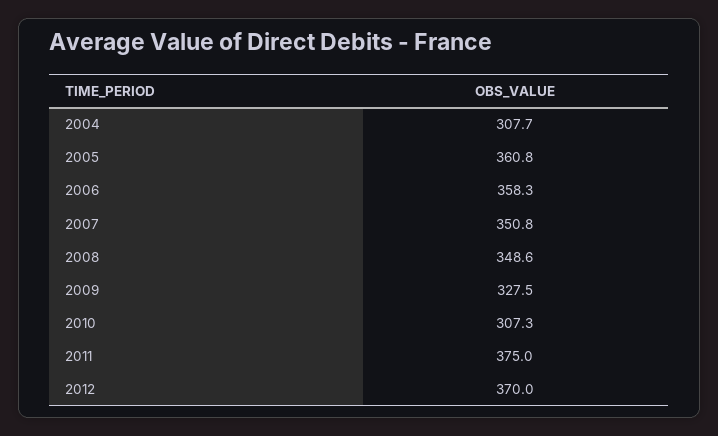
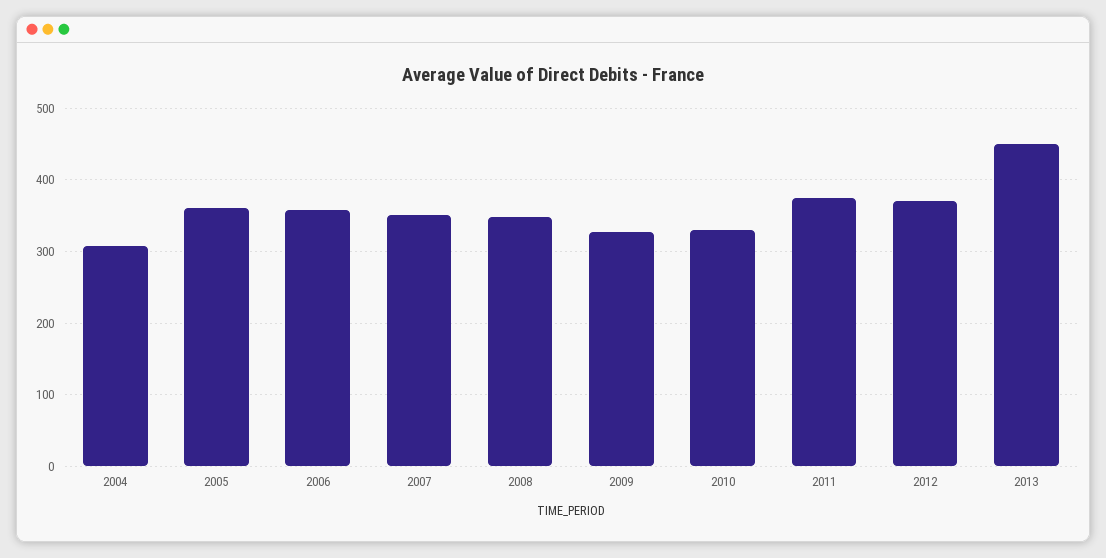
2010: 307.3 -> 330
2013: none -> 450

